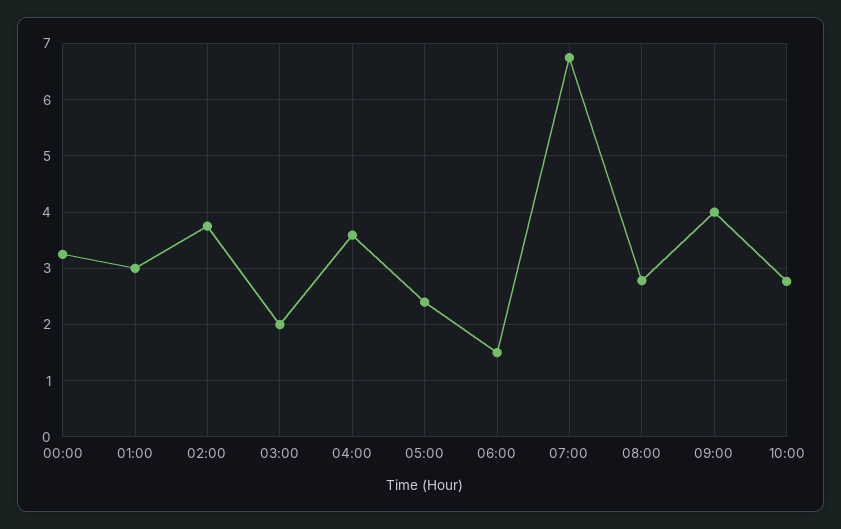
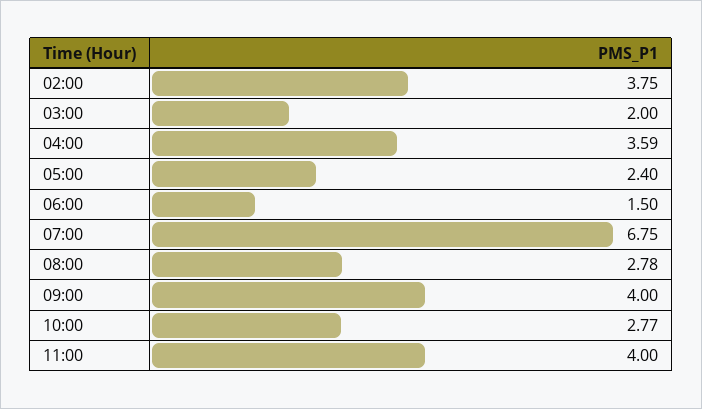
00:00: 3.2 -> none
01:00: 3 -> none
11:00: none -> 4

